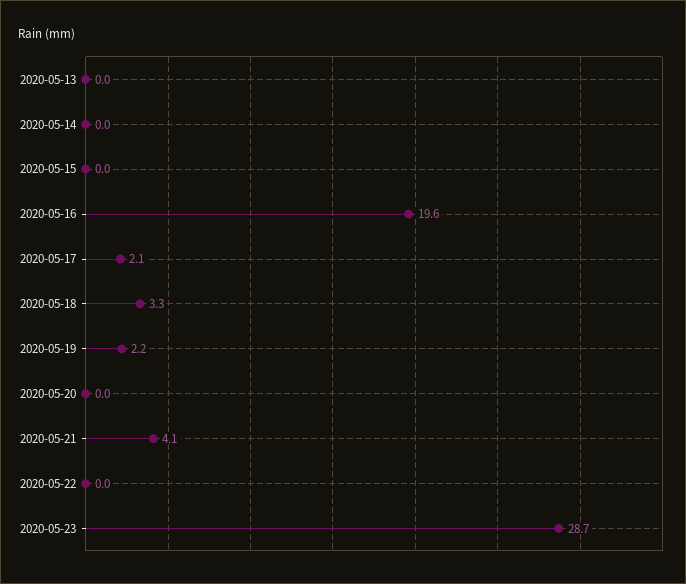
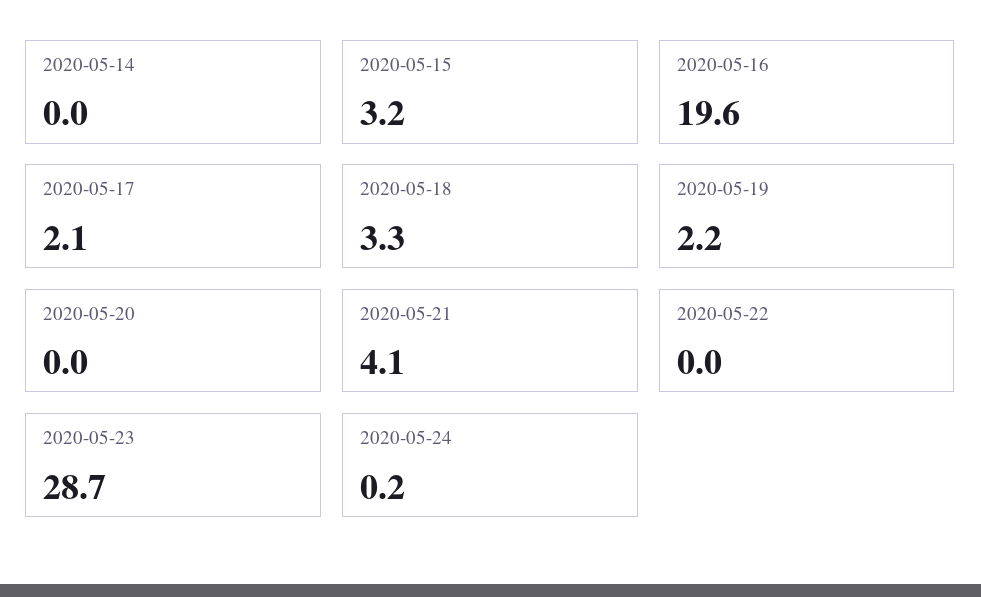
2020-05-13: 0 -> none
2020-05-15: 0 -> 3.2
2020-05-24: none -> 0.2

